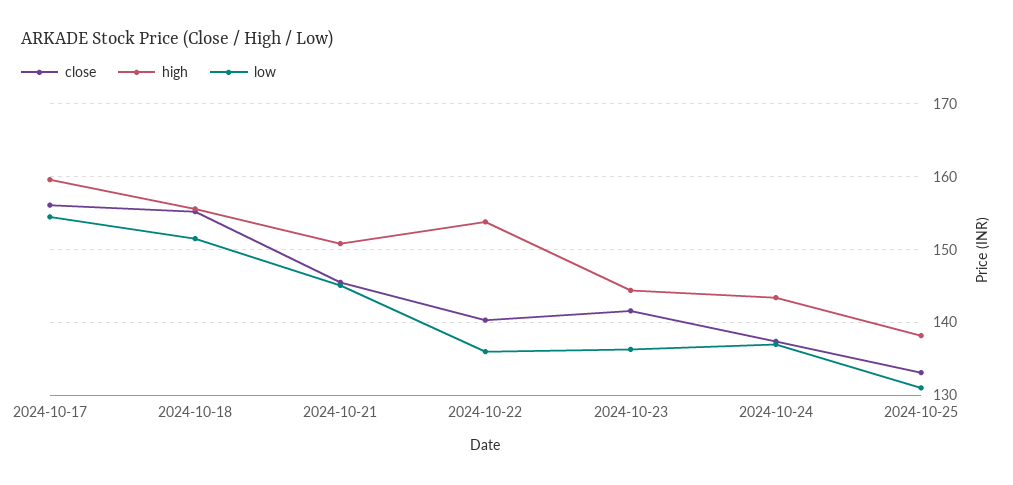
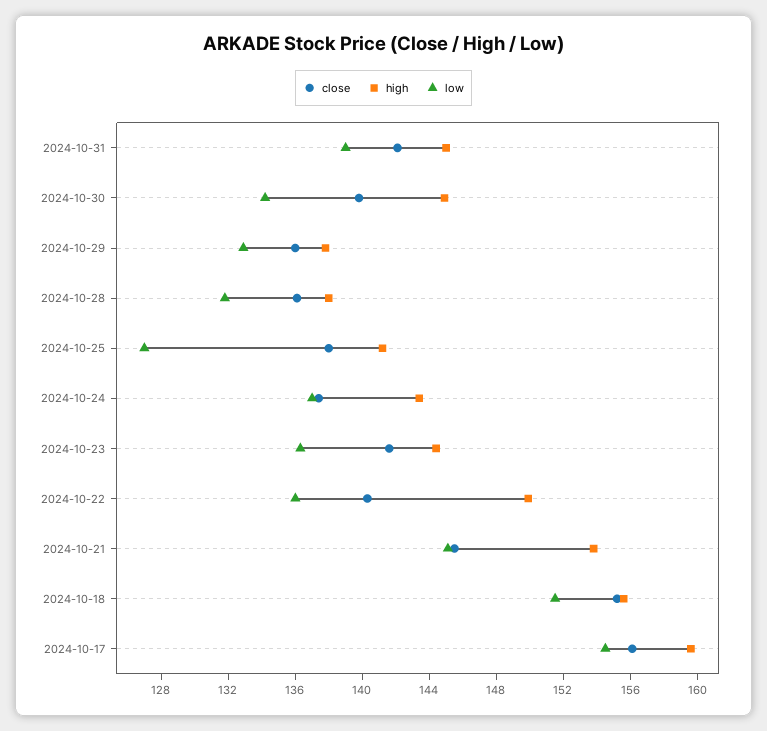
high, 2024-10-21: 151 -> 154
high, 2024-10-22: 154 -> 150
close, 2024-10-25: 133 -> 138
high, 2024-10-25: 138 -> 141
low, 2024-10-25: 131 -> 127
close, 2024-10-31: none -> 142
high, 2024-10-31: none -> 145
low, 2024-10-31: none -> 139
close, 2024-10-30: none -> 140
high, 2024-10-30: none -> 145
low, 2024-10-30: none -> 134
close, 2024-10-29: none -> 136
high, 2024-10-29: none -> 138
low, 2024-10-29: none -> 133
close, 2024-10-28: none -> 136
high, 2024-10-28: none -> 138
low, 2024-10-28: none -> 132

